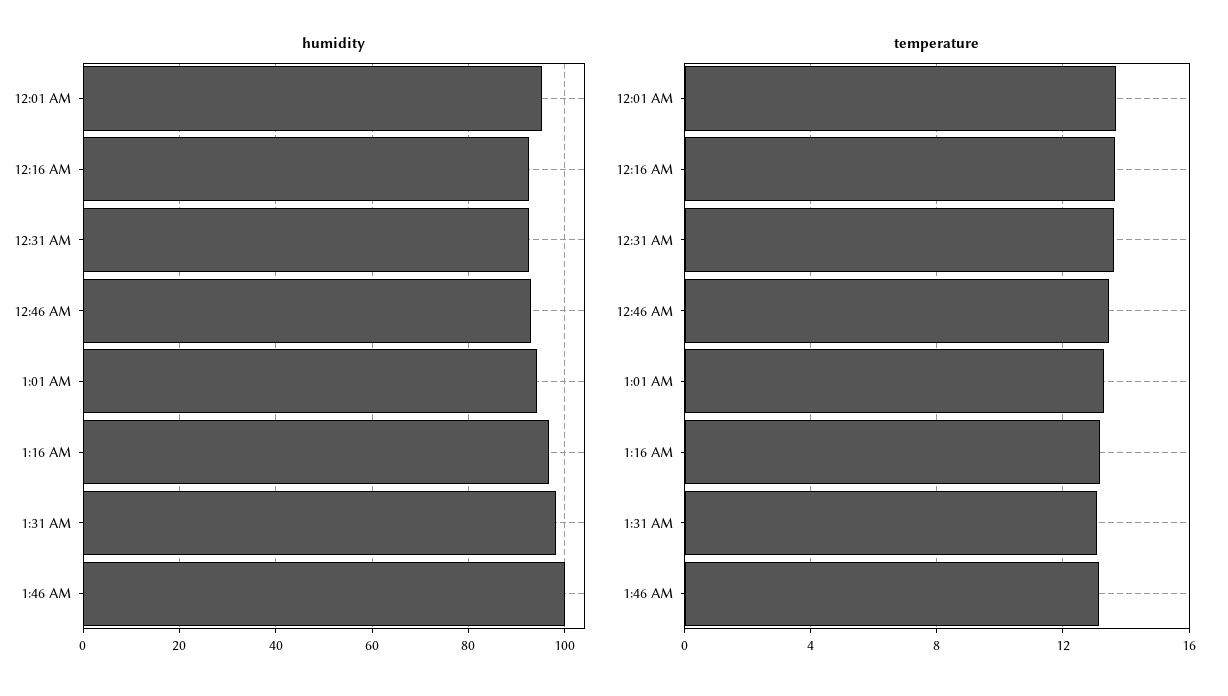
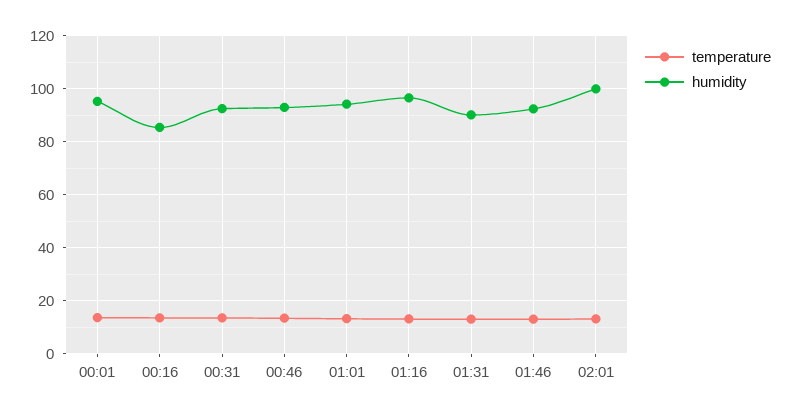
humidity, 12:16 AM: 92 -> 85
humidity, 1:31 AM: 98 -> 90
humidity, 1:46 AM: 100 -> 92.5
temperature, 02:01: none -> 12.5
humidity, 02:01: none -> 100

